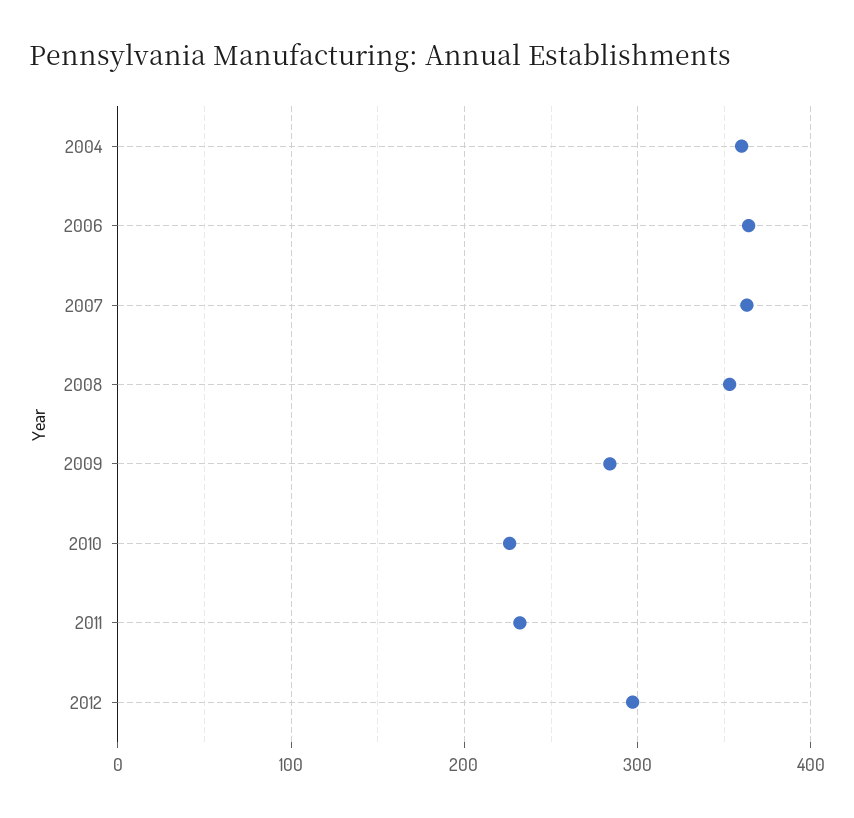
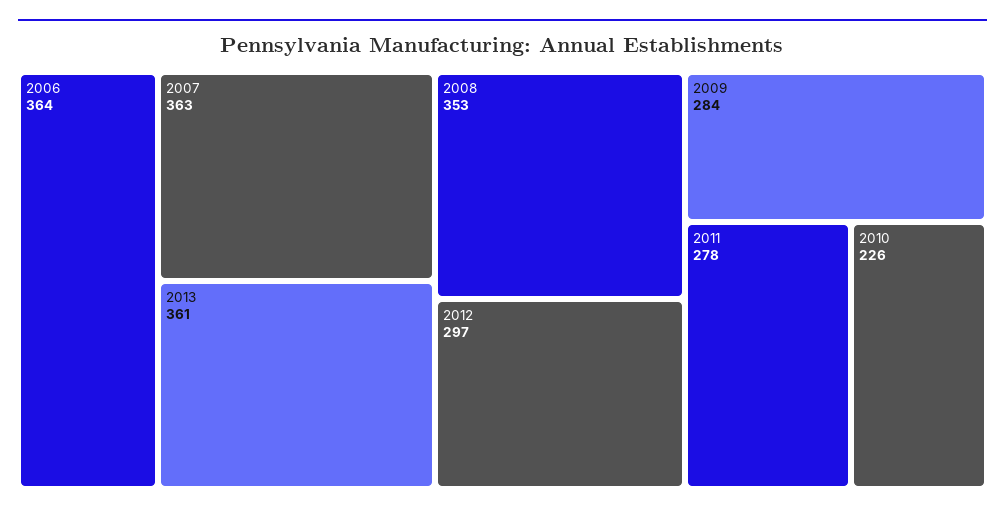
2004: 360 -> none
2011: 230 -> 278
2013: none -> 361

